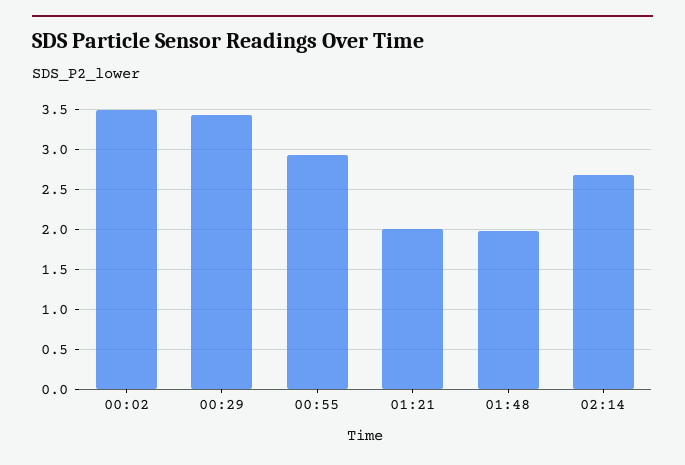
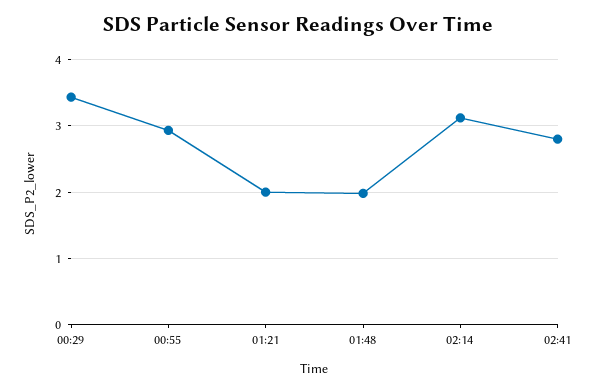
00:02: 3.5 -> none
02:14: 2.7 -> 3.1
02:41: none -> 2.8

